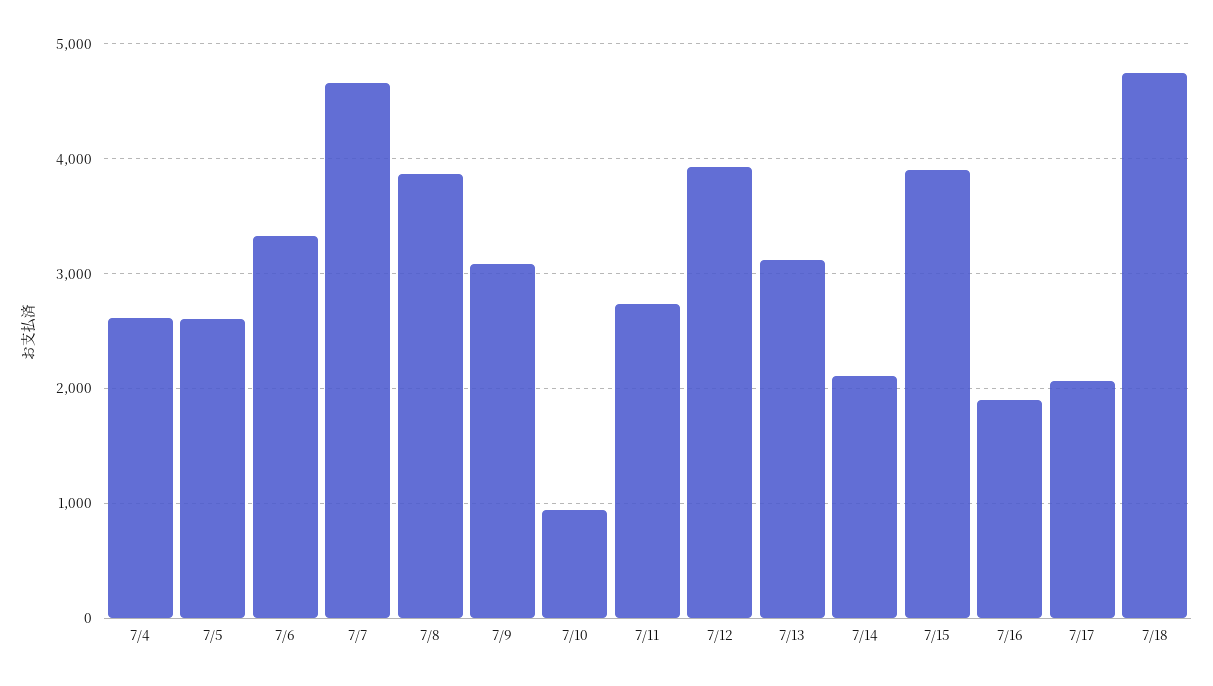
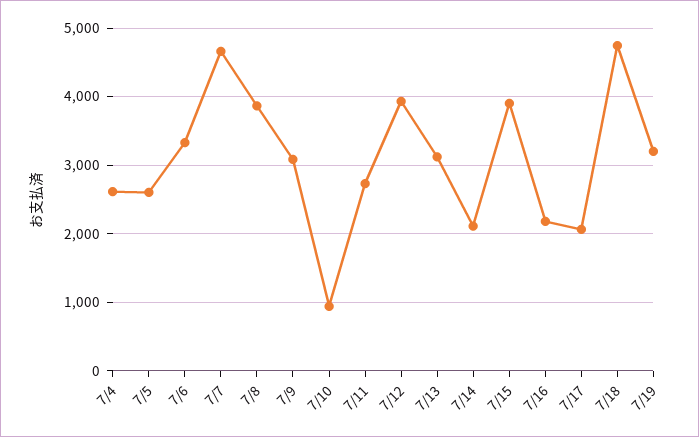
7/16: 1900 -> 2200
7/19: none -> 3200

